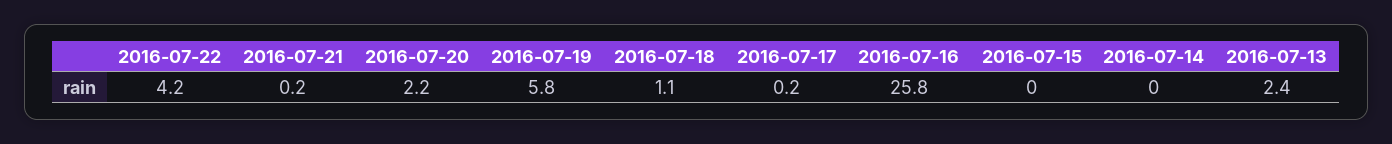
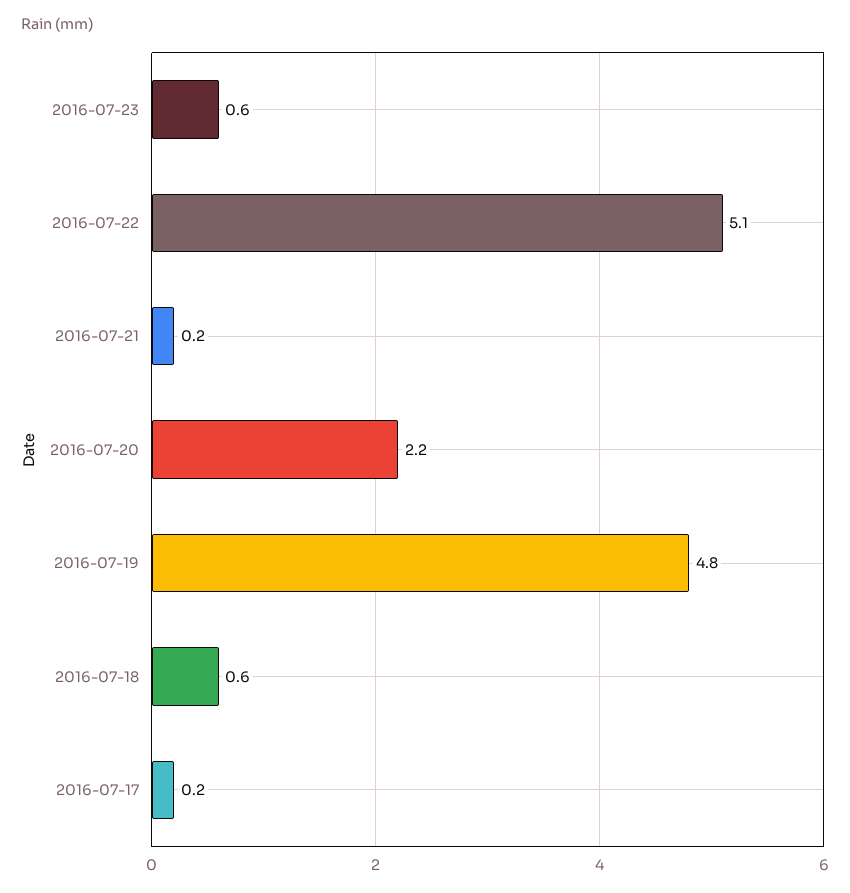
2016-07-22: 4.2 -> 5.1
2016-07-19: 5.8 -> 4.8
2016-07-18: 1.1 -> 0.6
2016-07-16: 25.8 -> none
2016-07-15: 0 -> none
2016-07-14: 0 -> none
2016-07-13: 2.4 -> none
2016-07-23: none -> 0.6

